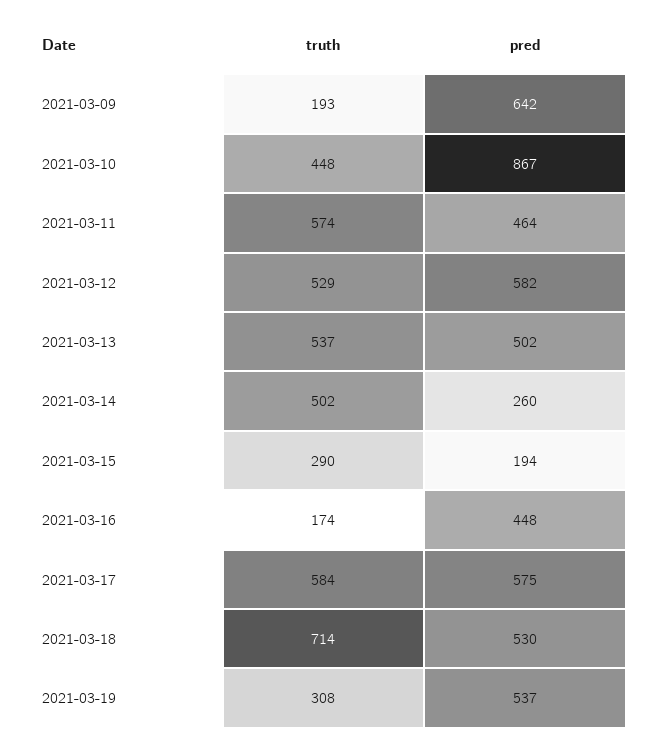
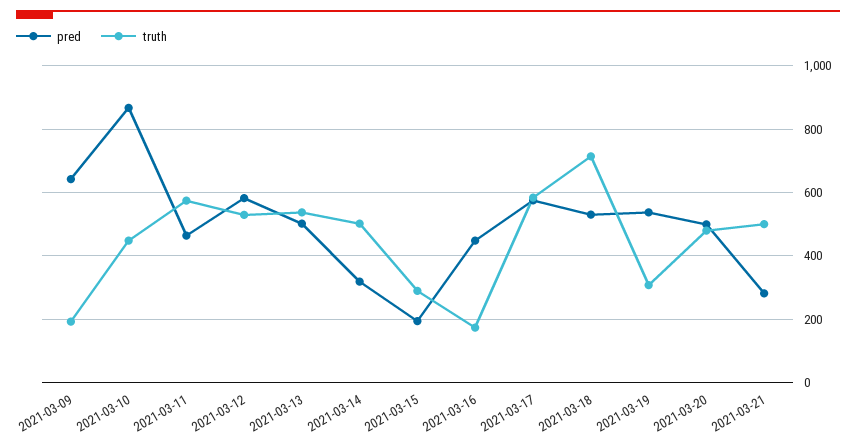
pred, 2021-03-14: 260 -> 320
pred, 2021-03-20: none -> 500
truth, 2021-03-20: none -> 480
pred, 2021-03-21: none -> 280
truth, 2021-03-21: none -> 500

